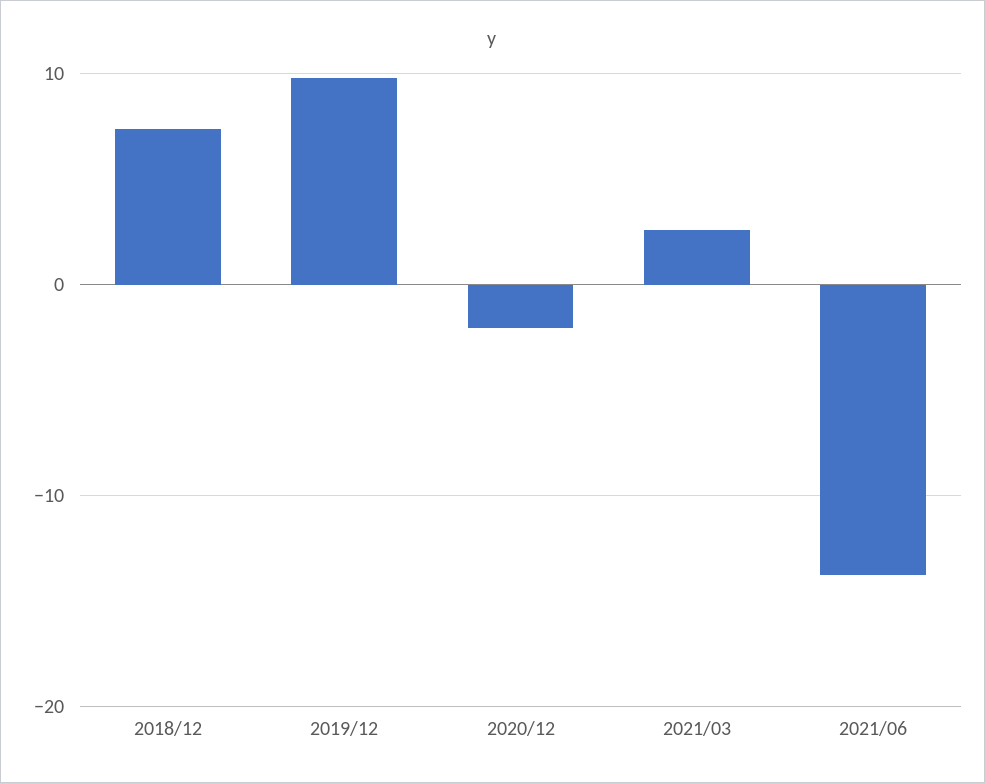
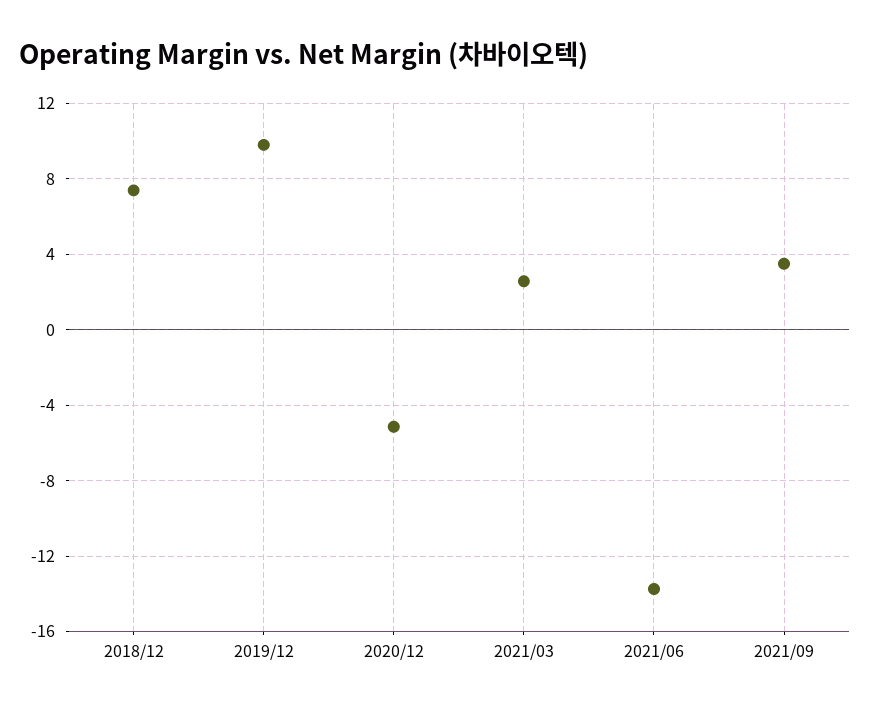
2020/12: -2 -> -5
2021/09: none -> 3.5

